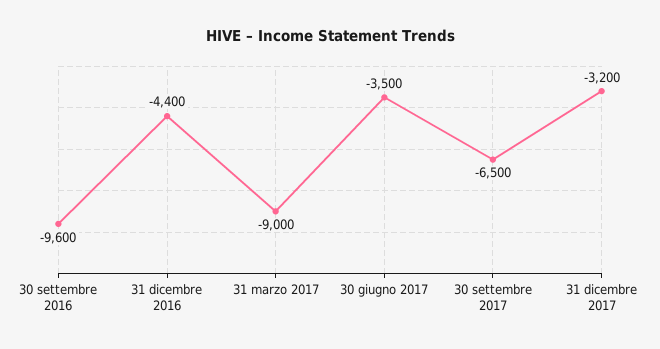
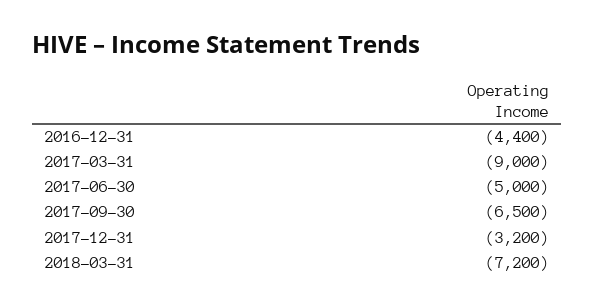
30 settembre 2016: -9600 -> none
30 giugno 2017: -3500 -> -5000
2018-03-31: none -> -7200

